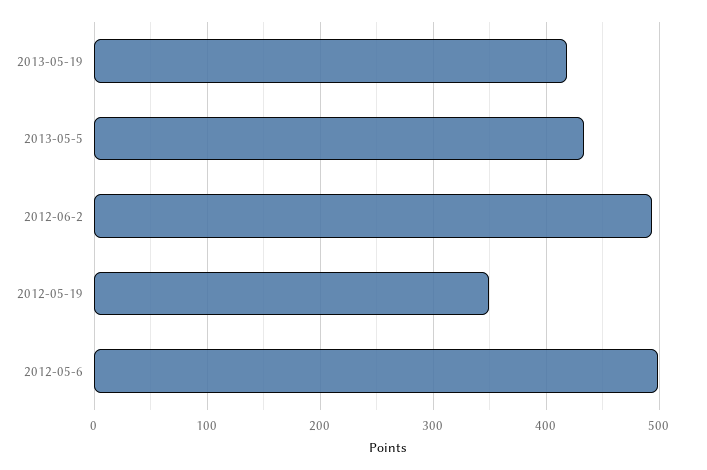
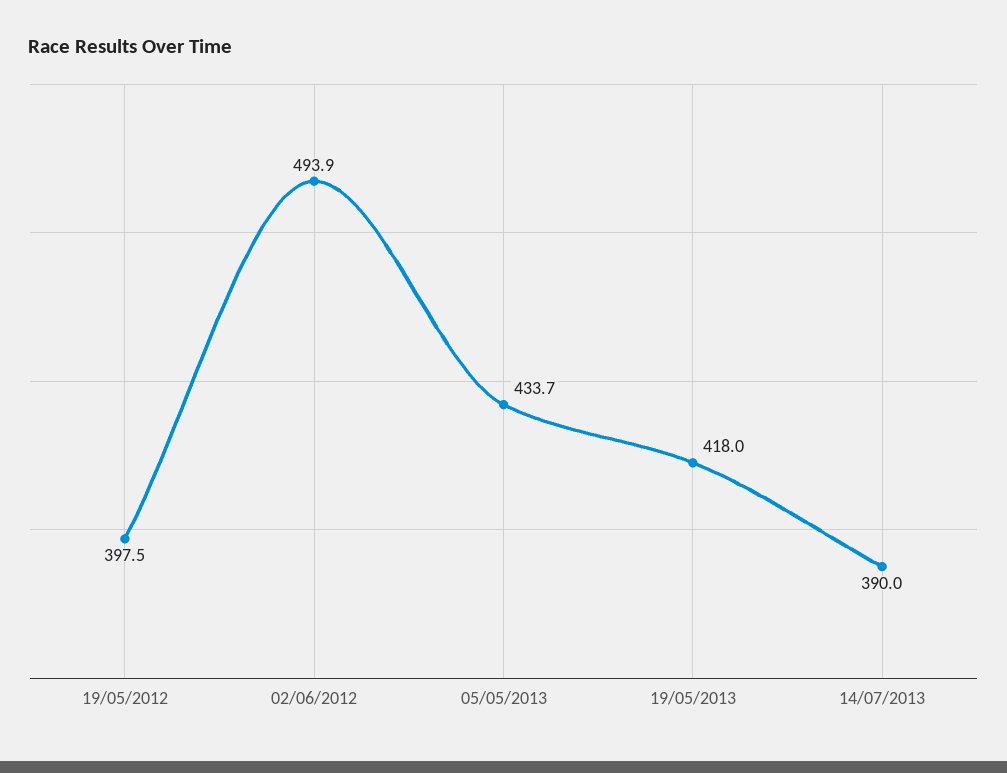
2012-05-19: 350 -> 397.5
2012-05-6: 500 -> none
14/07/2013: none -> 390

